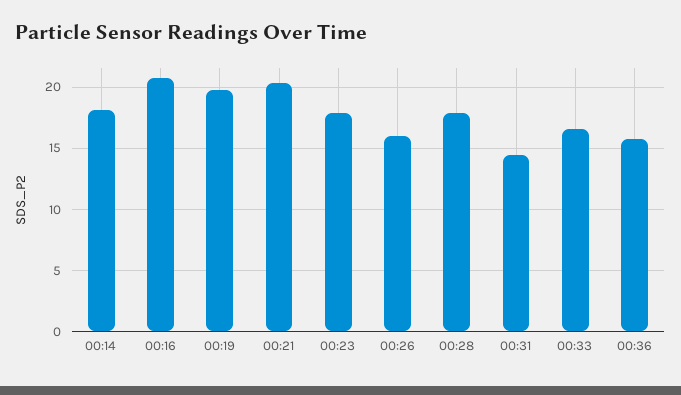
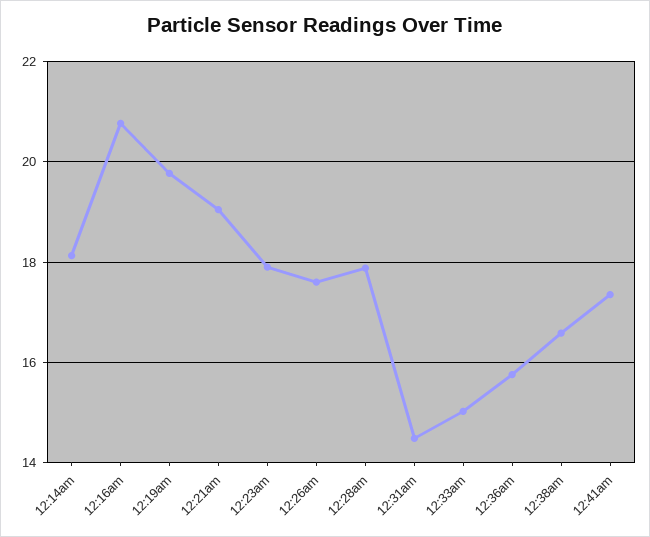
00:21: 20.5 -> 19
00:26: 16 -> 17.6
00:33: 16.5 -> 15
12:38am: none -> 16.6
12:41am: none -> 17.4

